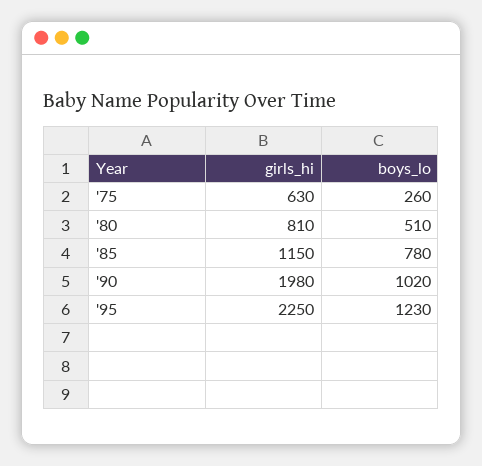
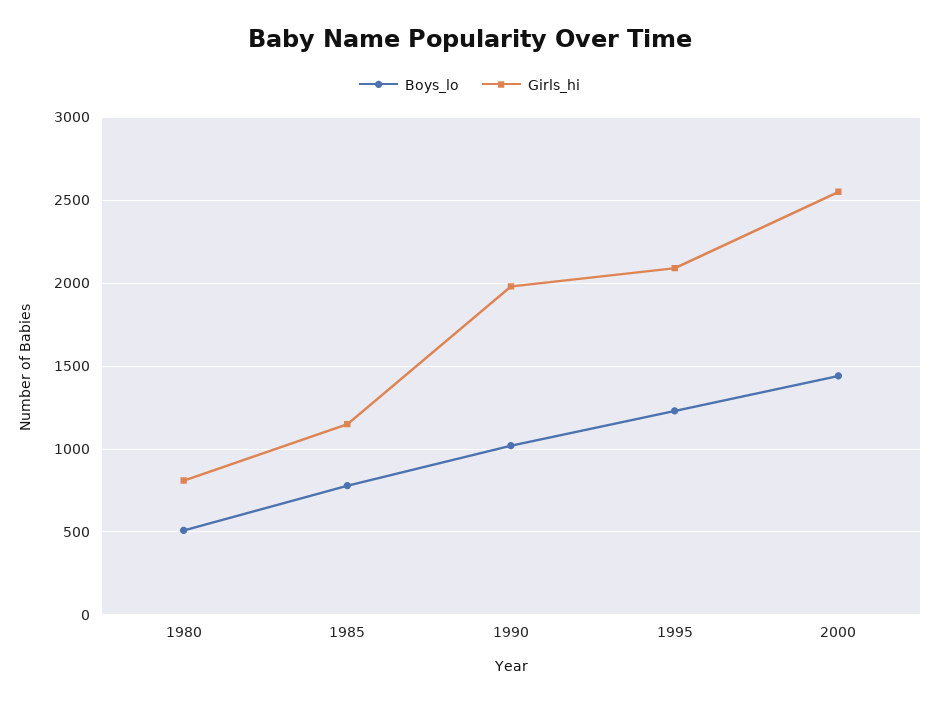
girls_hi, '75: 630 -> none
boys_lo, '75: 260 -> none
girls_hi, '95: 2250 -> 2100
boys_lo, 2000: none -> 1450
girls_hi, 2000: none -> 2550

